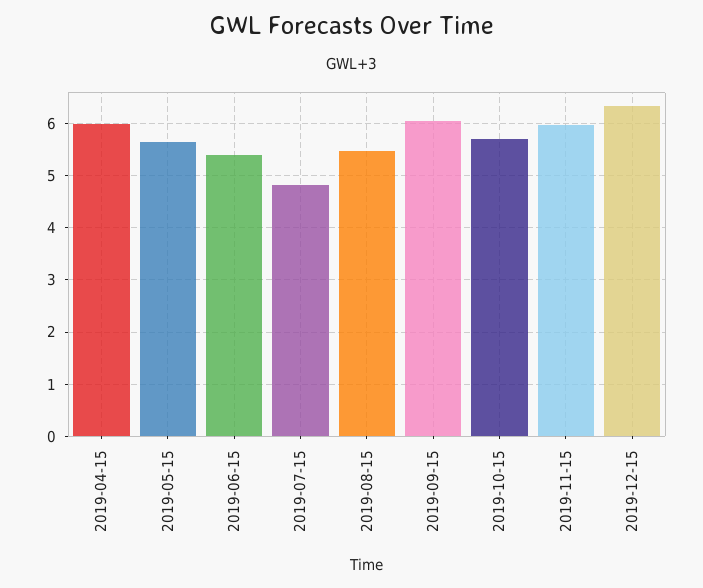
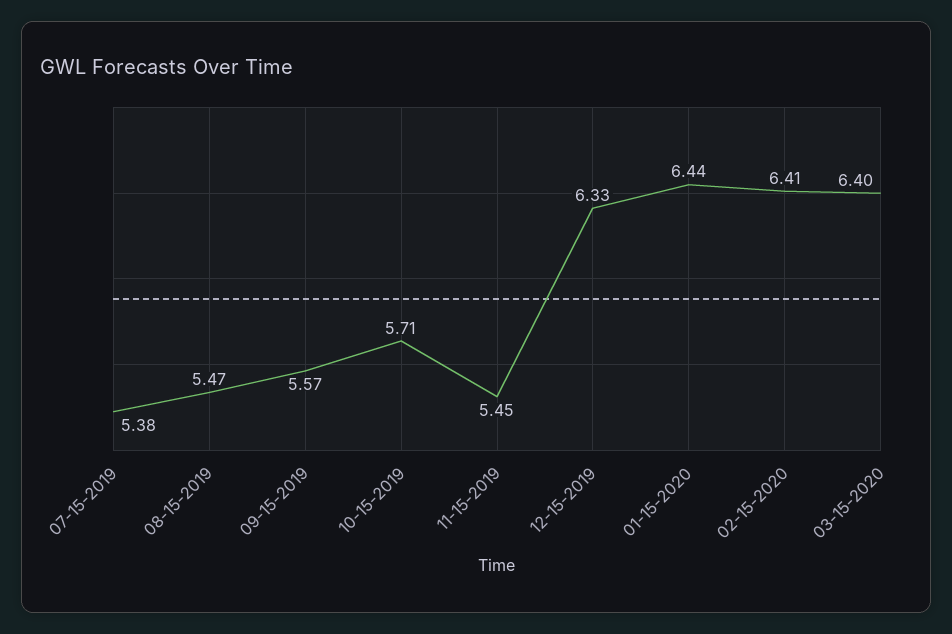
2019-04-15: 6 -> none
2019-05-15: 5.6 -> none
2019-06-15: 5.4 -> none
2019-07-15: 4.8 -> 5.38
2019-09-15: 6 -> 5.57
2019-11-15: 6 -> 5.45
01-15-2020: none -> 6.44
02-15-2020: none -> 6.41
03-15-2020: none -> 6.4

